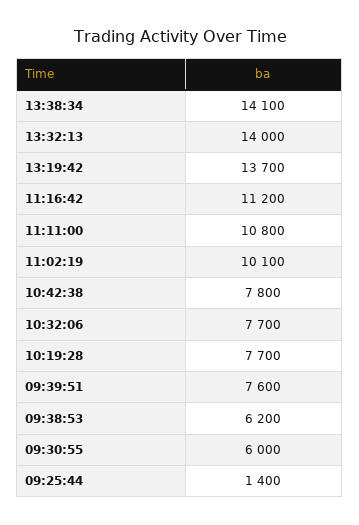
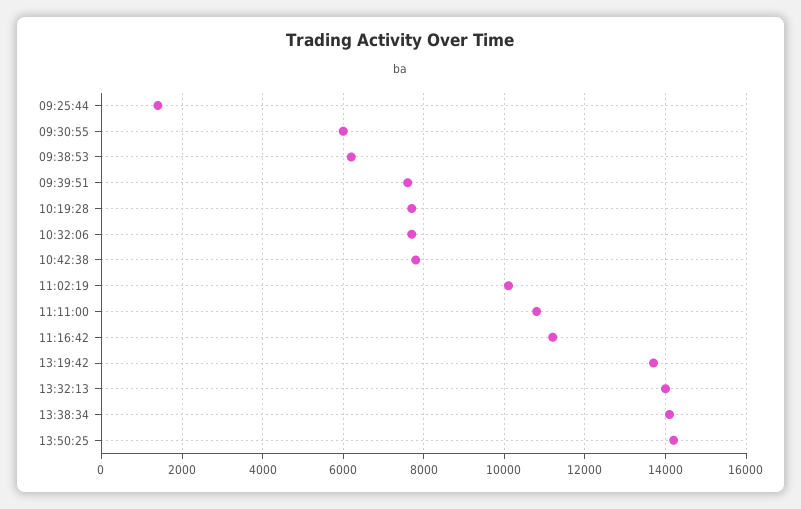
13:50:25: none -> 14200

